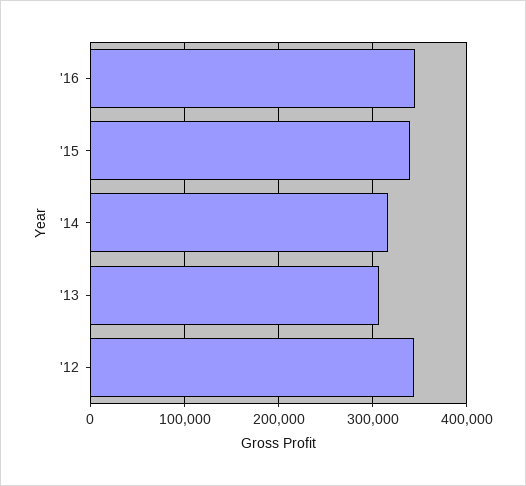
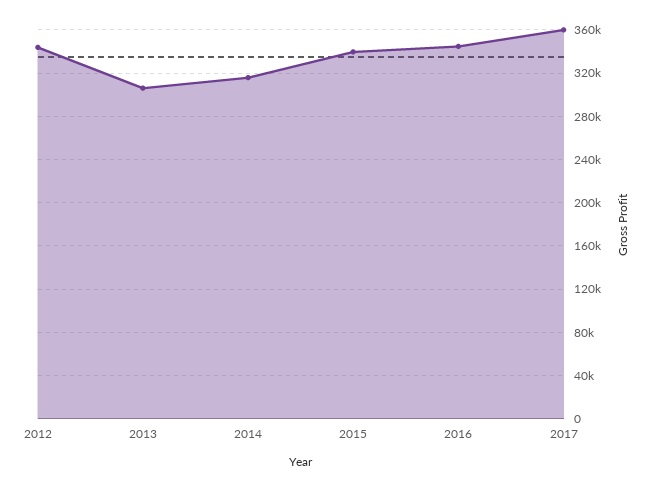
2017: none -> 360000

